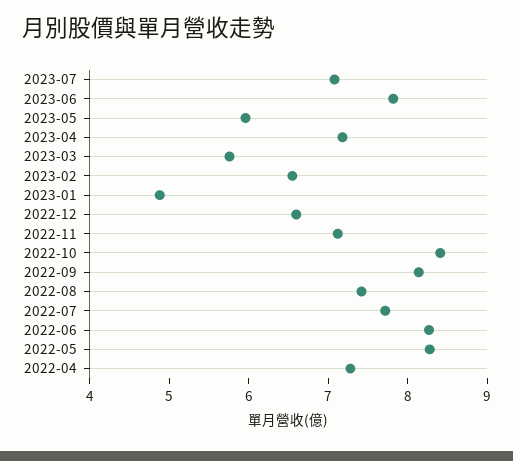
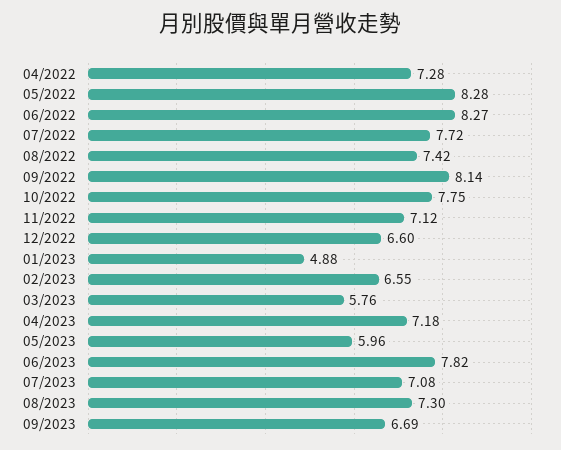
2022-10: 8.4 -> 7.75
08/2023: none -> 7.3
09/2023: none -> 6.69

